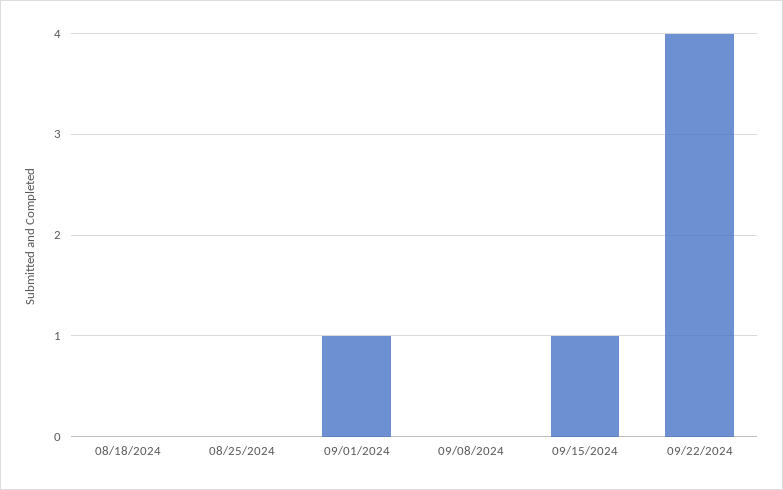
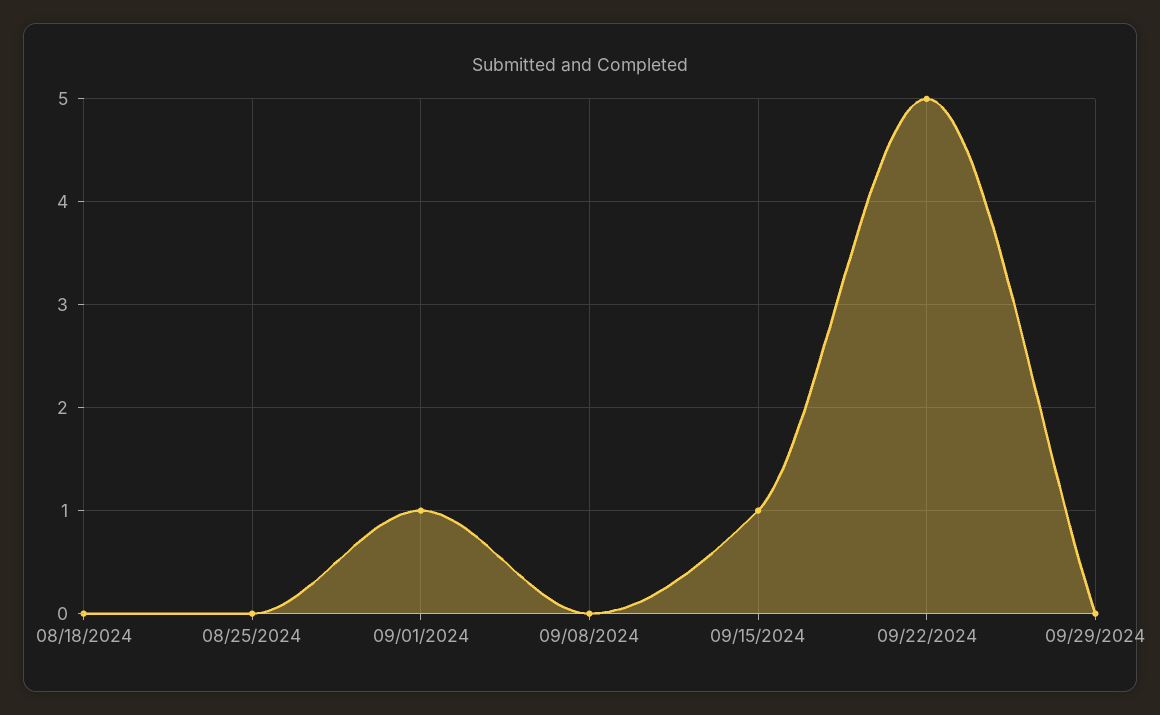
09/22/2024: 4 -> 5
09/29/2024: none -> 0

